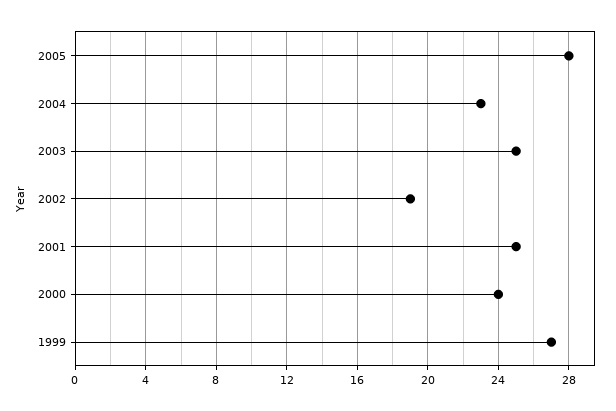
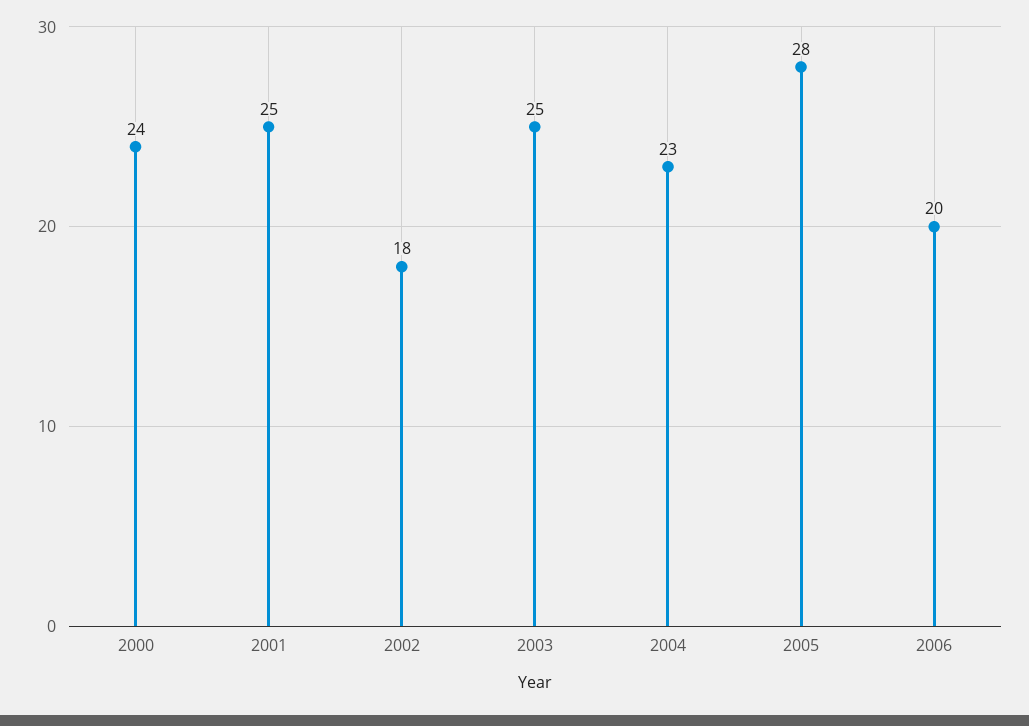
2002: 19 -> 18
1999: 27 -> none
2006: none -> 20

